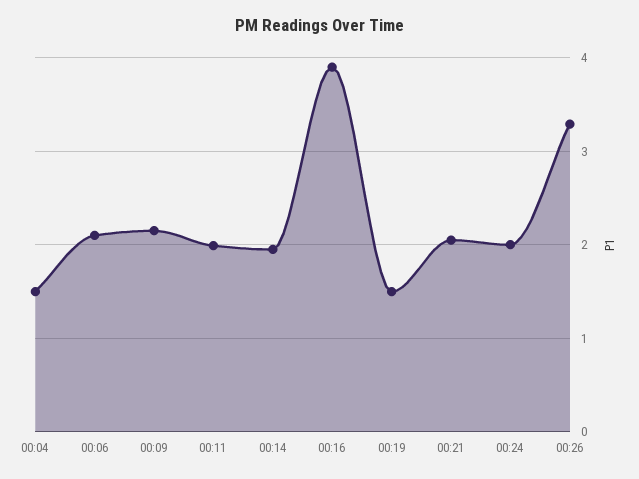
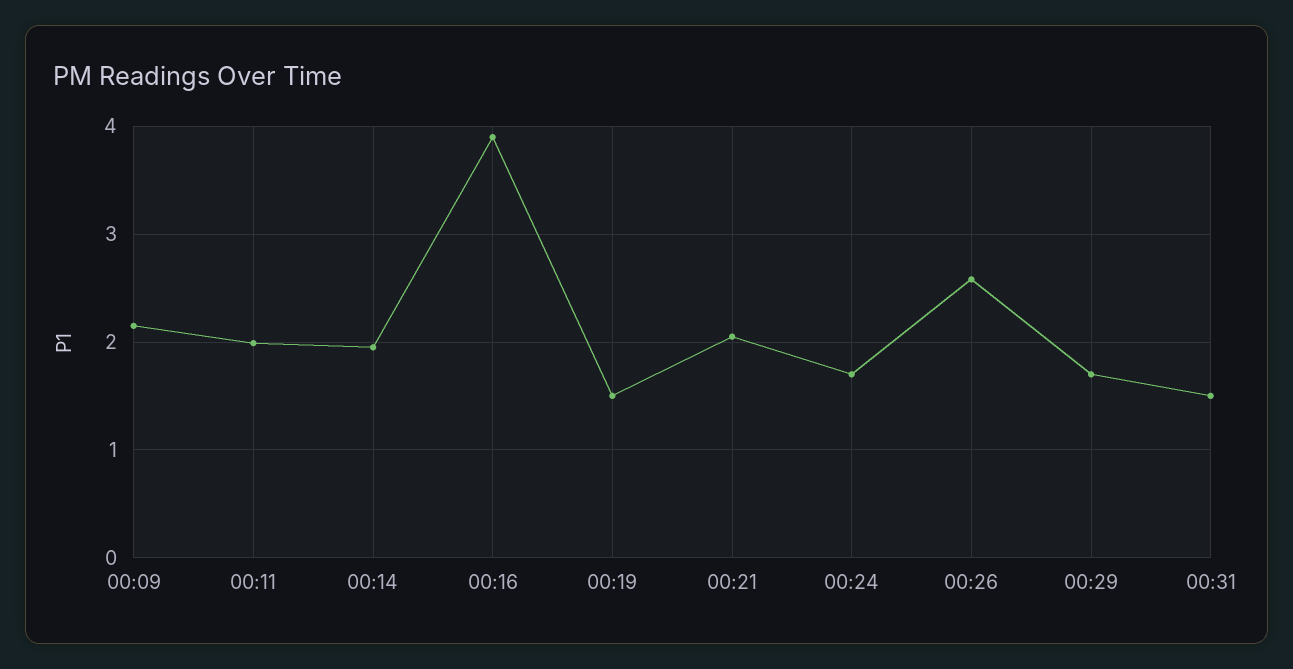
00:04: 1.5 -> none
00:06: 2.1 -> none
00:24: 2 -> 1.7
00:26: 3.3 -> 2.6
00:29: none -> 1.7
00:31: none -> 1.5

